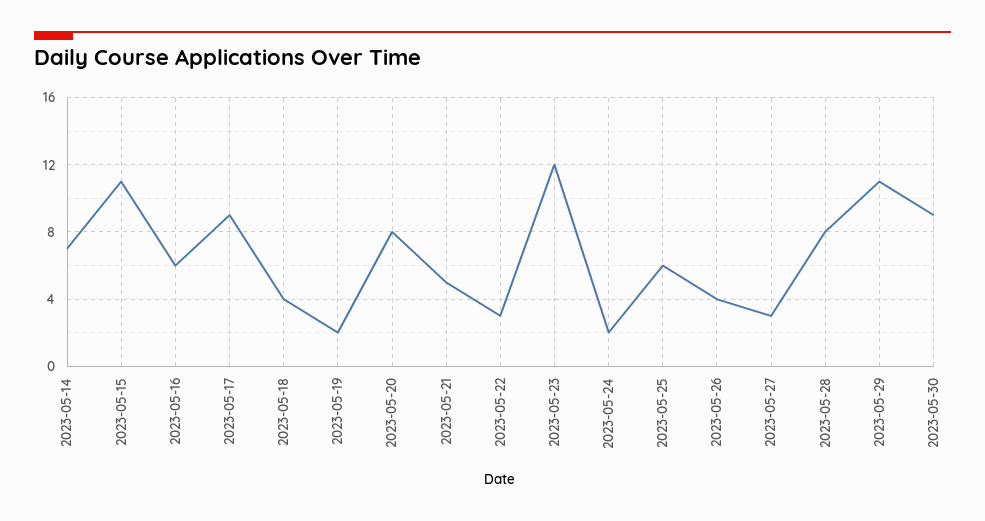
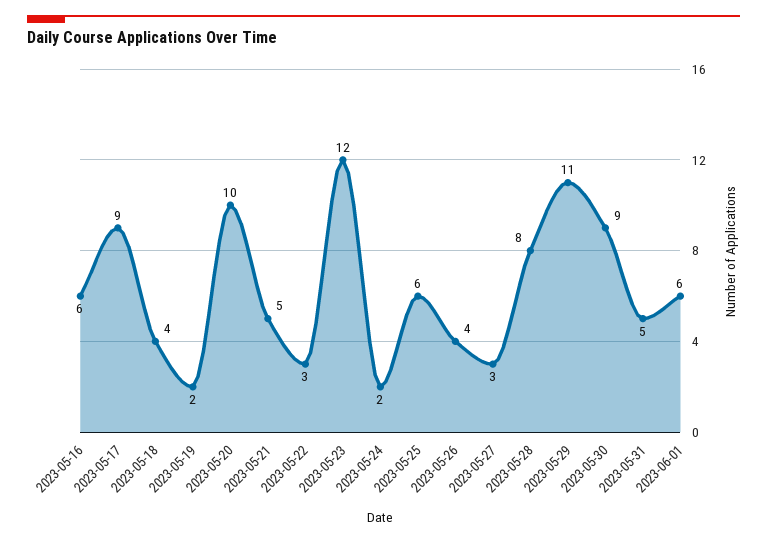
2023-05-14: 7 -> none
2023-05-15: 11 -> none
2023-05-20: 8 -> 10
2023-05-31: none -> 5
2023-06-01: none -> 6

